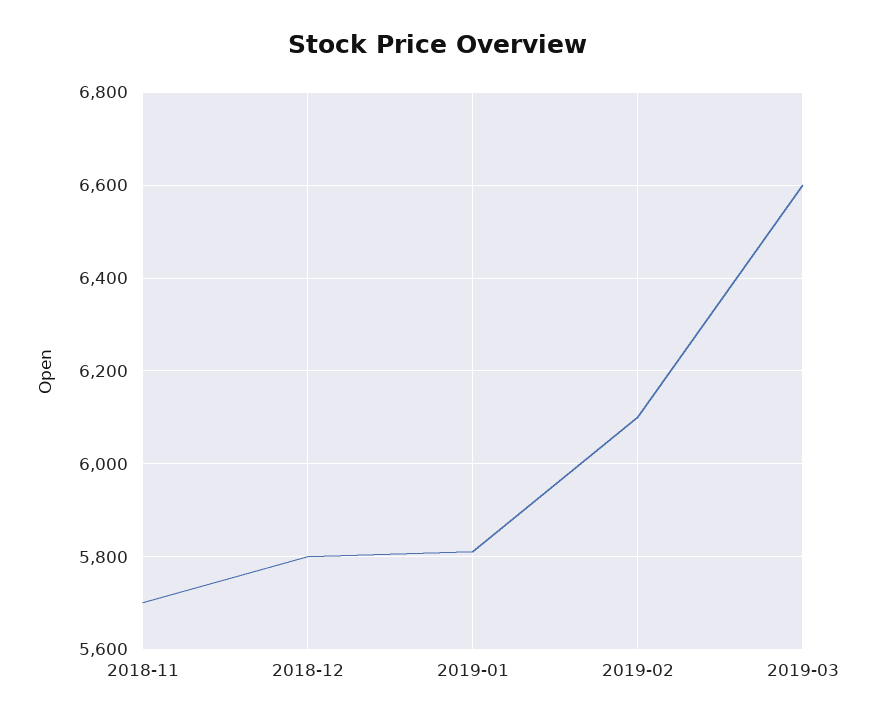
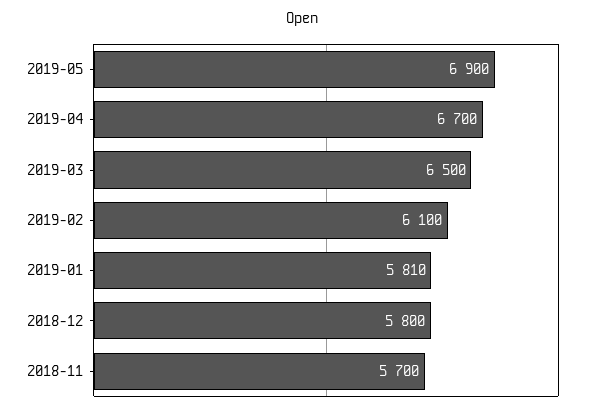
2019-03: 6600 -> 6500
2019-05: none -> 6900
2019-04: none -> 6700

